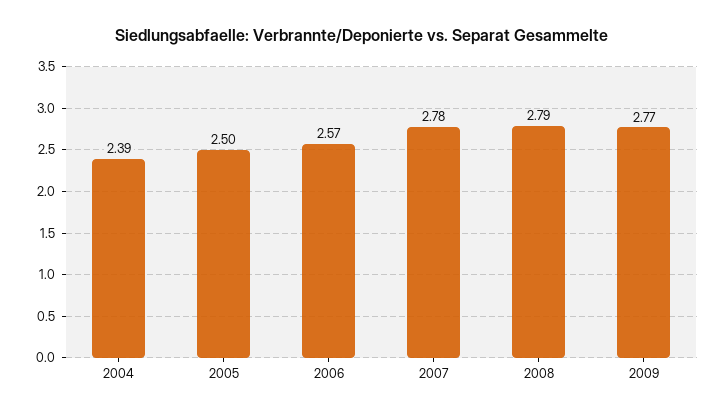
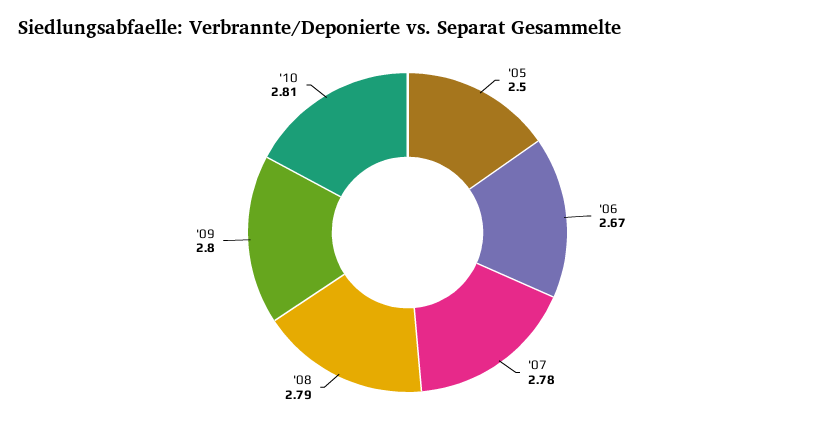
2004: 2.39 -> none
2006: 2.57 -> 2.67
2009: 2.77 -> 2.8
'10: none -> 2.81

